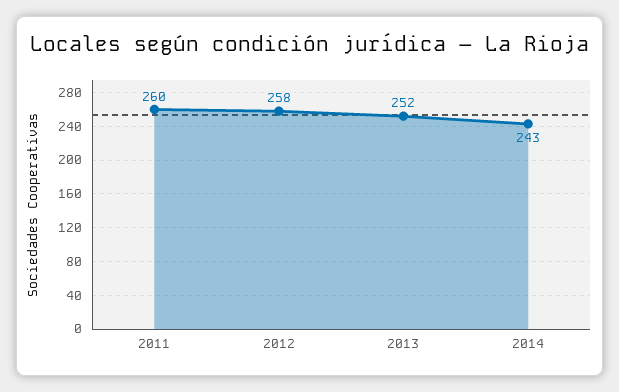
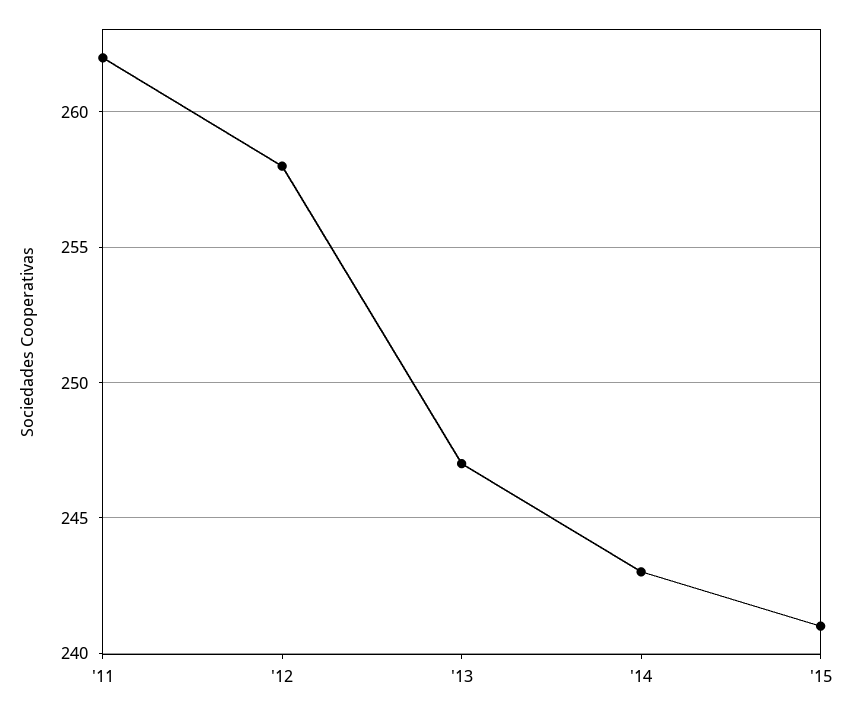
2011: 260 -> 262
2013: 252 -> 247
'15: none -> 241

